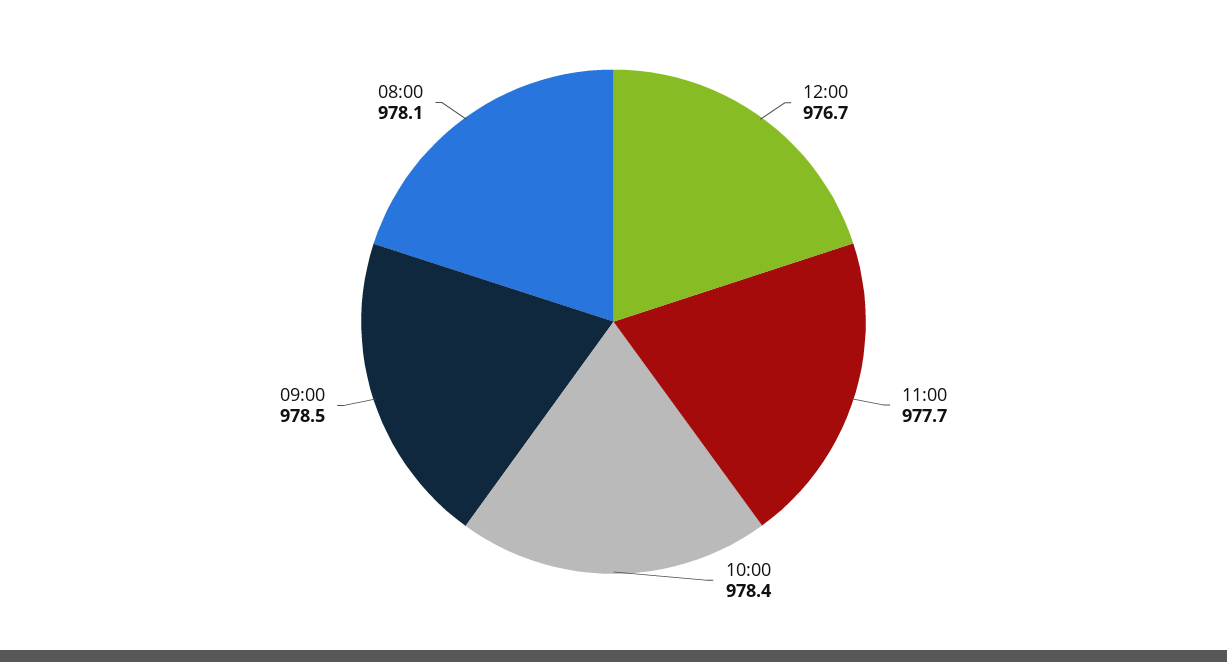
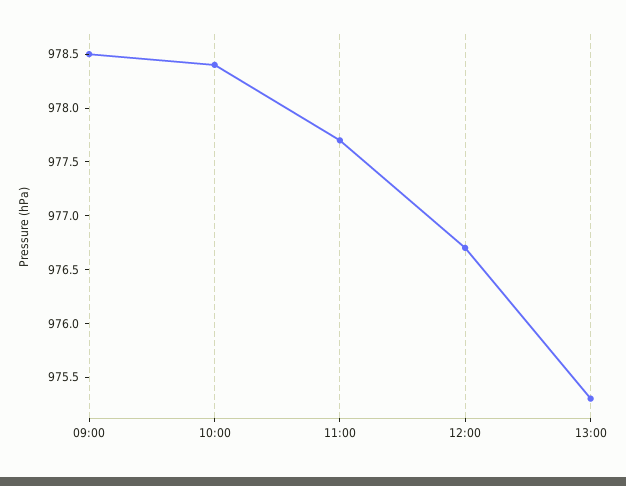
08:00: 978.1 -> none
13:00: none -> 975.3

